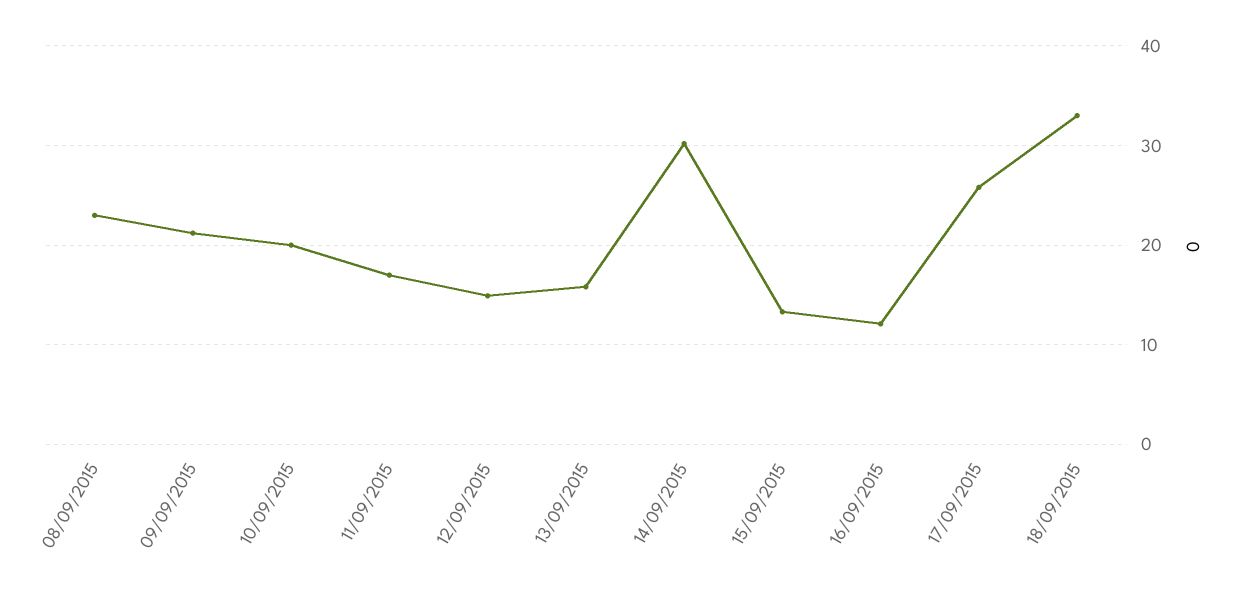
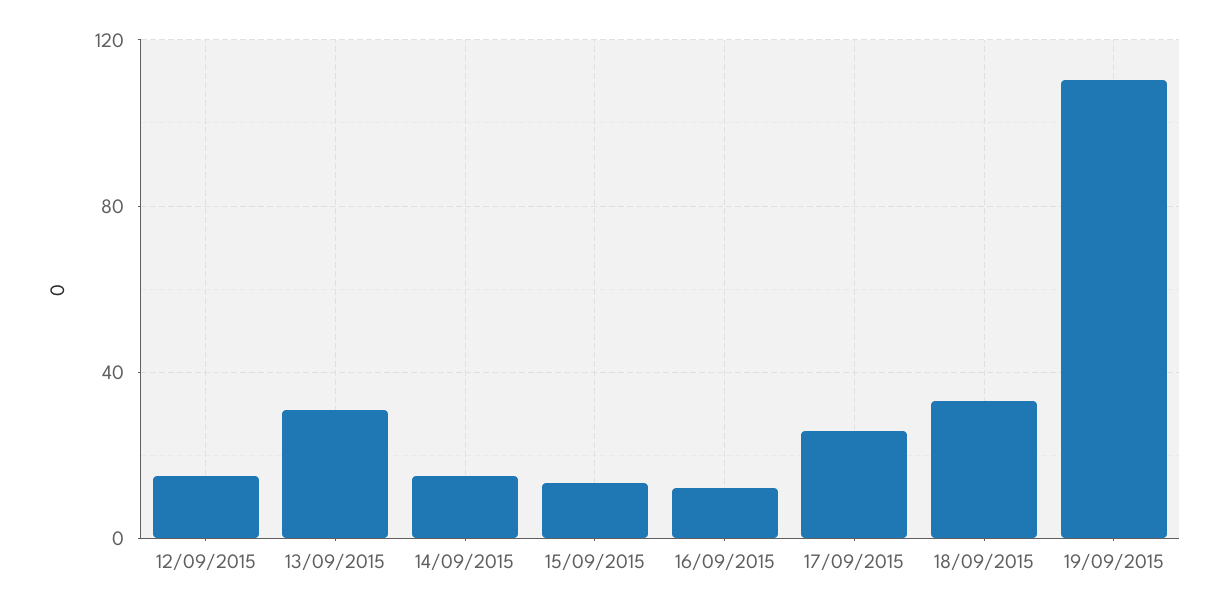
08/09/2015: 23 -> none
09/09/2015: 21 -> none
10/09/2015: 20 -> none
11/09/2015: 17 -> none
13/09/2015: 16 -> 30
14/09/2015: 30 -> 15
19/09/2015: none -> 110

